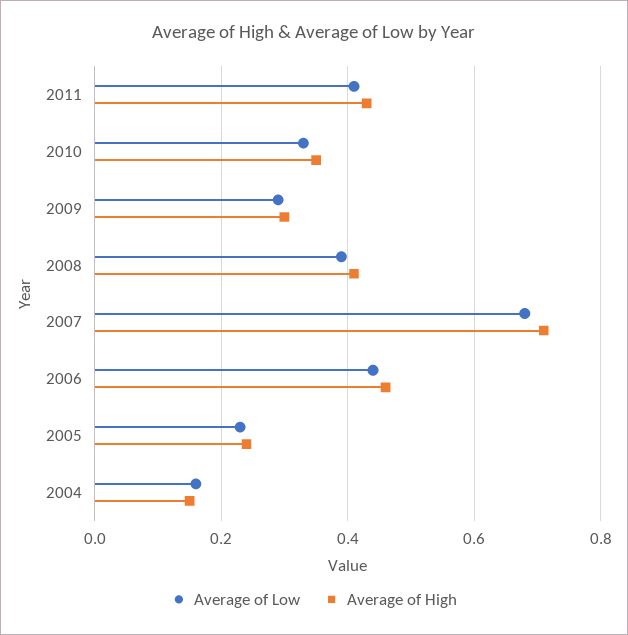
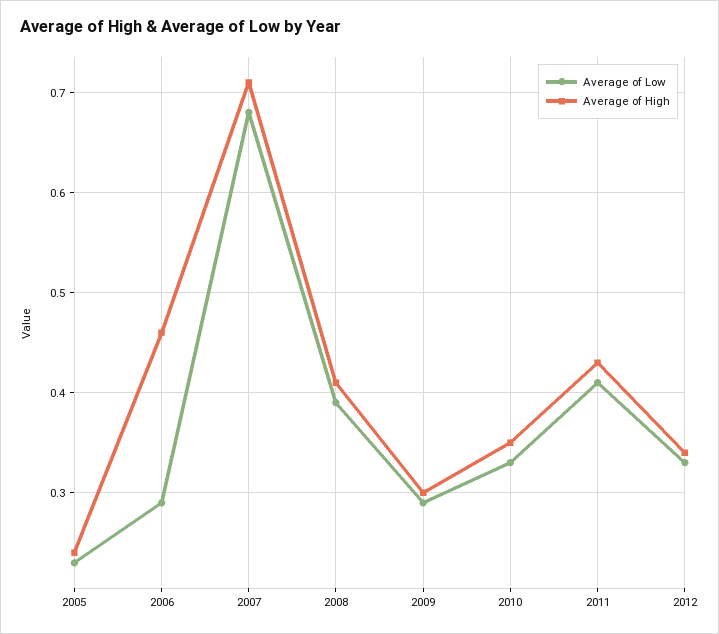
Average of Low, 2006: 0.45 -> 0.29
Average of Low, 2004: 0.15 -> none
Average of High, 2004: 0.15 -> none
Average of Low, 2012: none -> 0.33
Average of High, 2012: none -> 0.34

